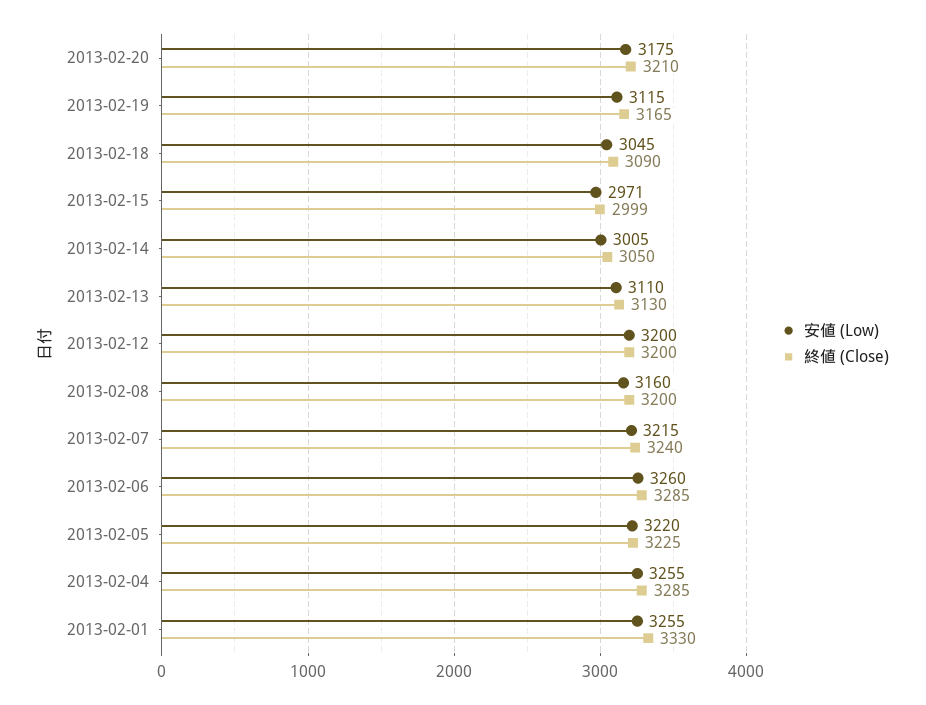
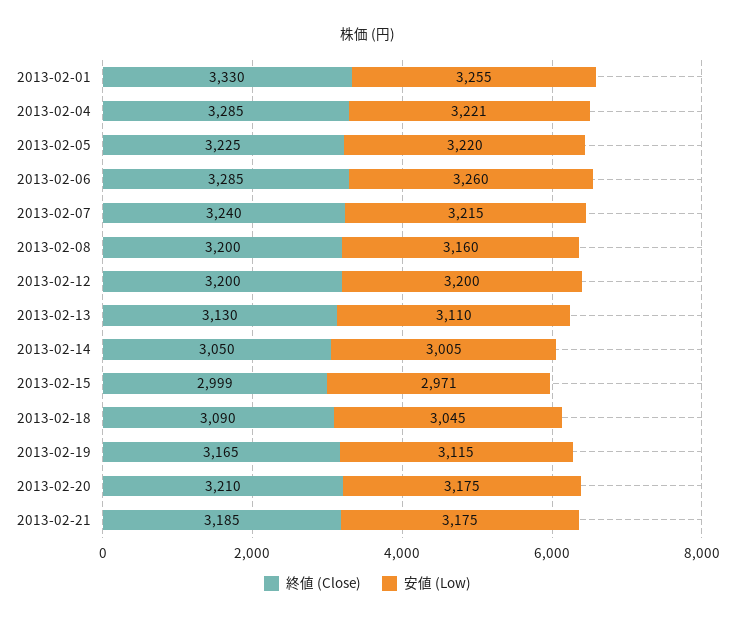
安値 (Low), 2013-02-04: 3255 -> 3221
終値 (Close), 2013-02-21: none -> 3185
安値 (Low), 2013-02-21: none -> 3175

